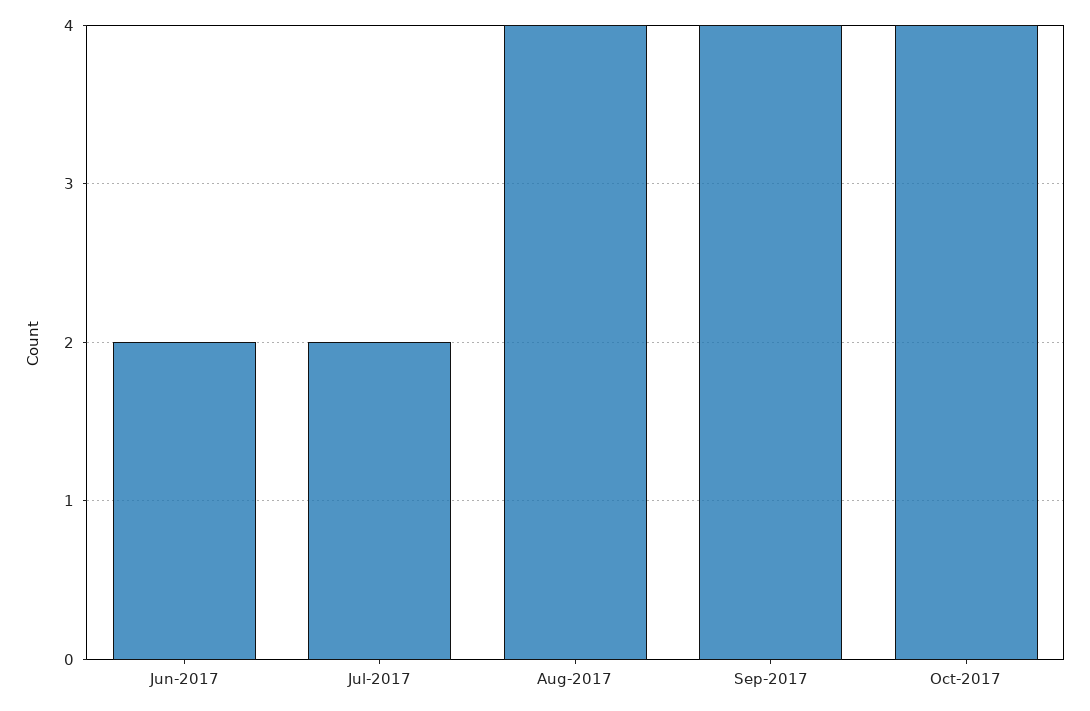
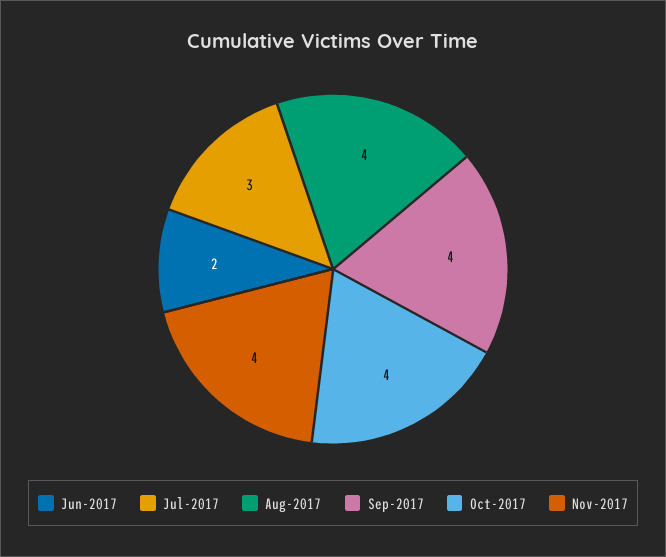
Jul-2017: 2 -> 3
Nov-2017: none -> 4

